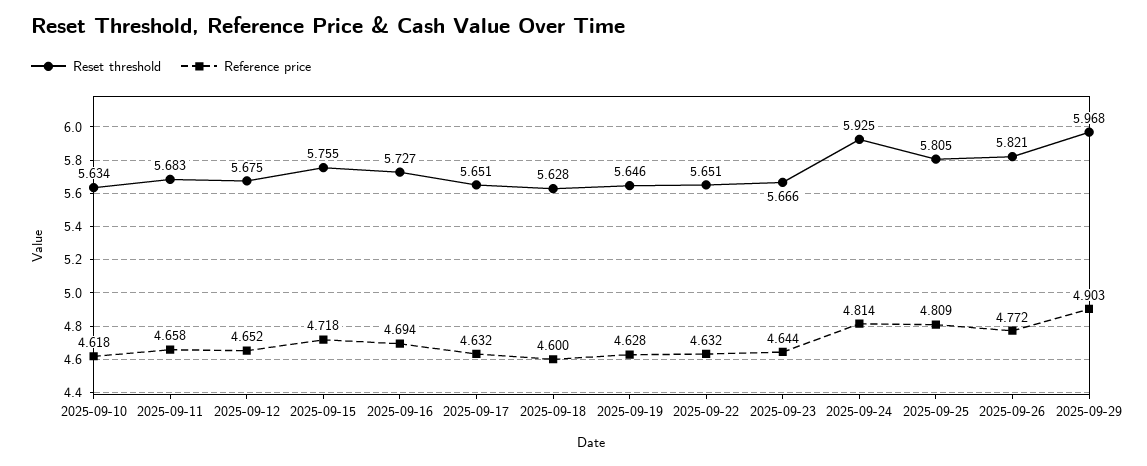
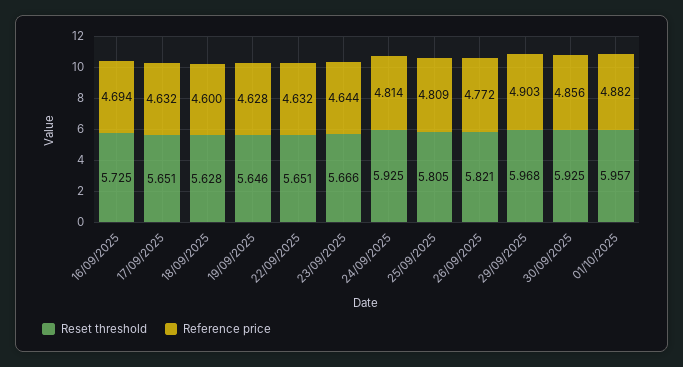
Reset threshold, 2025-09-10: 5.634 -> none
Reference price, 2025-09-10: 4.618 -> none
Reset threshold, 2025-09-11: 5.683 -> none
Reference price, 2025-09-11: 4.658 -> none
Reset threshold, 2025-09-12: 5.675 -> none
Reference price, 2025-09-12: 4.652 -> none
Reset threshold, 2025-09-15: 5.755 -> none
Reference price, 2025-09-15: 4.718 -> none
Reset threshold, 2025-09-16: 5.727 -> 5.725
Reset threshold, 30/09/2025: none -> 5.925
Reference price, 30/09/2025: none -> 4.856
Reset threshold, 01/10/2025: none -> 5.957
Reference price, 01/10/2025: none -> 4.882

